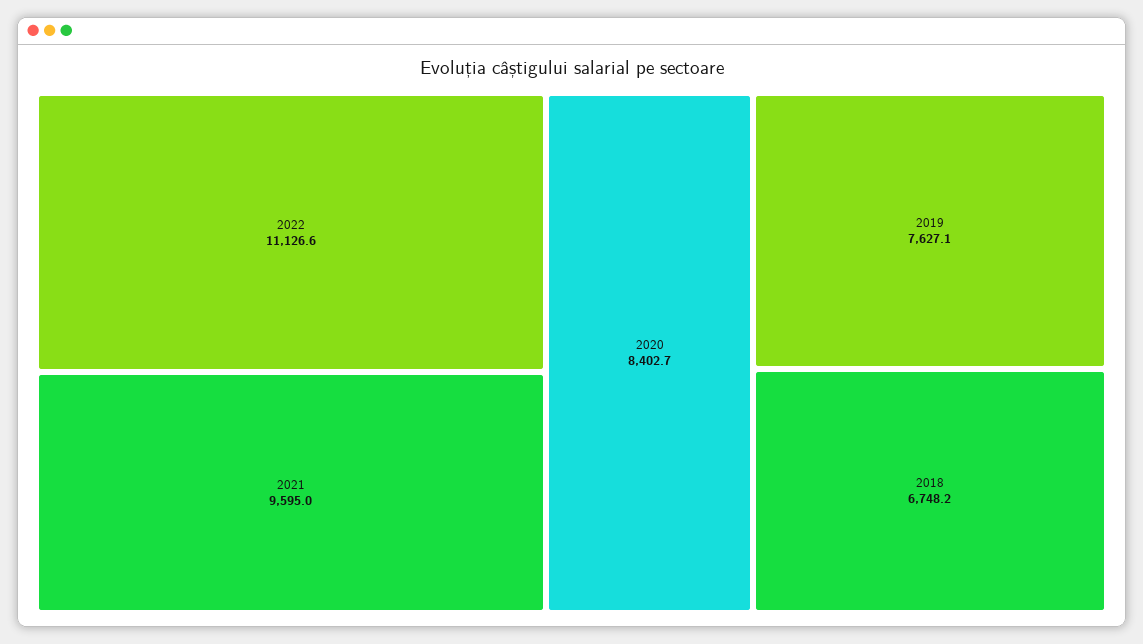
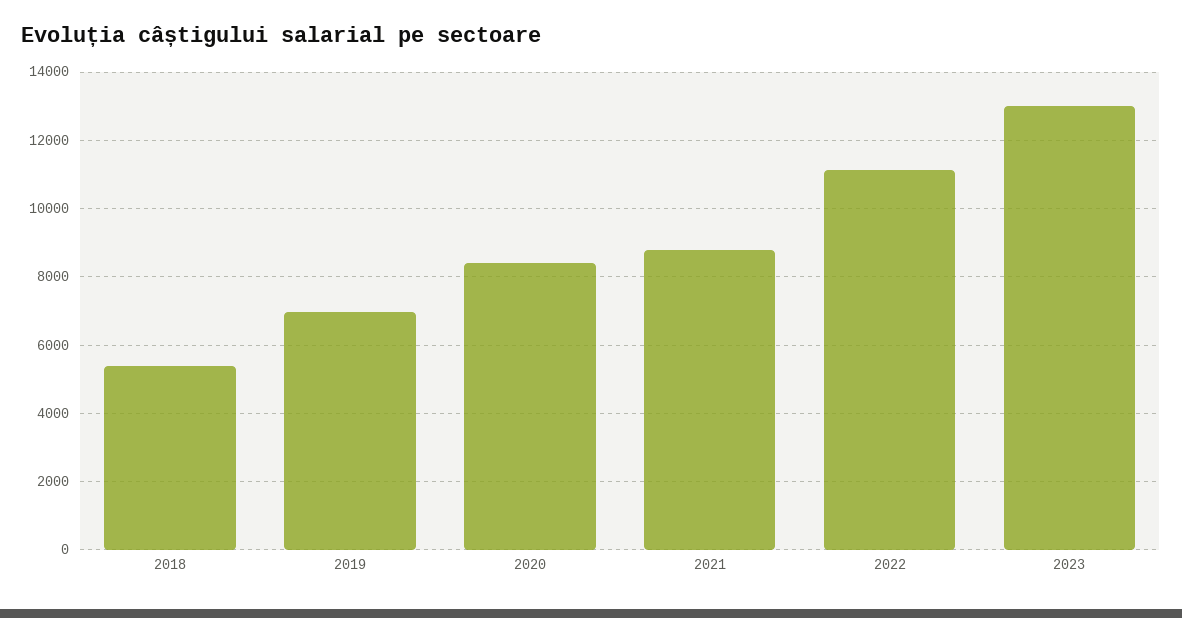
2021: 9595 -> 8800
2019: 7627.1 -> 7000
2018: 6748.2 -> 5400
2023: none -> 13000

